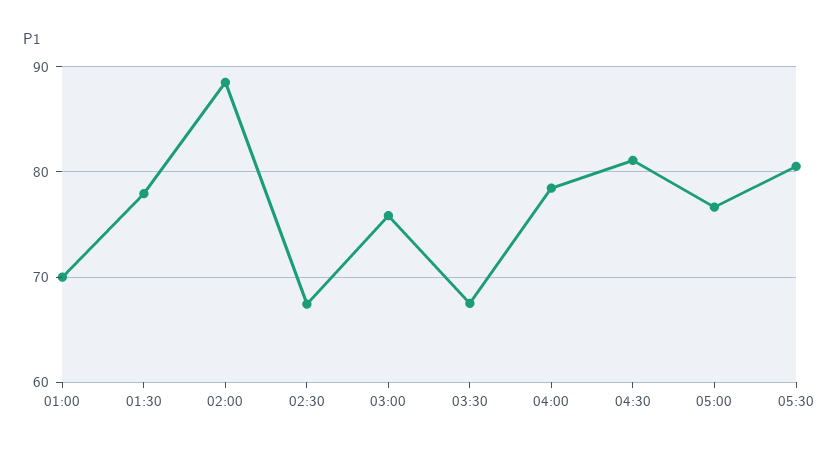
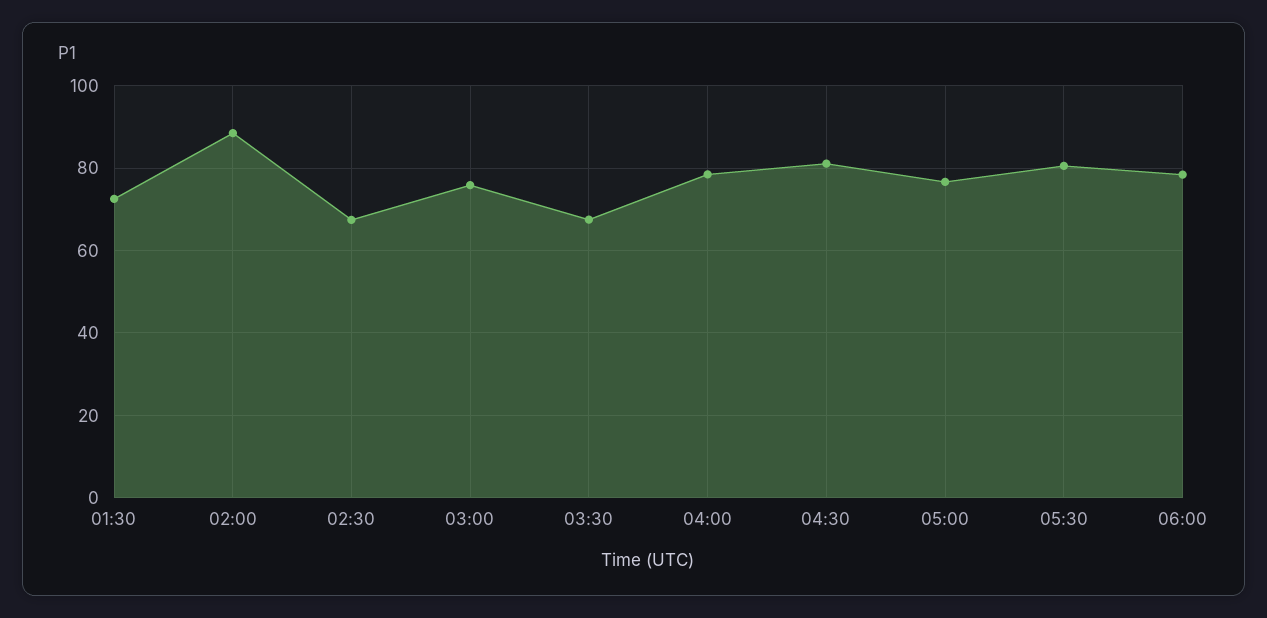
01:00: 70 -> none
01:30: 78 -> 72
06:00: none -> 78

